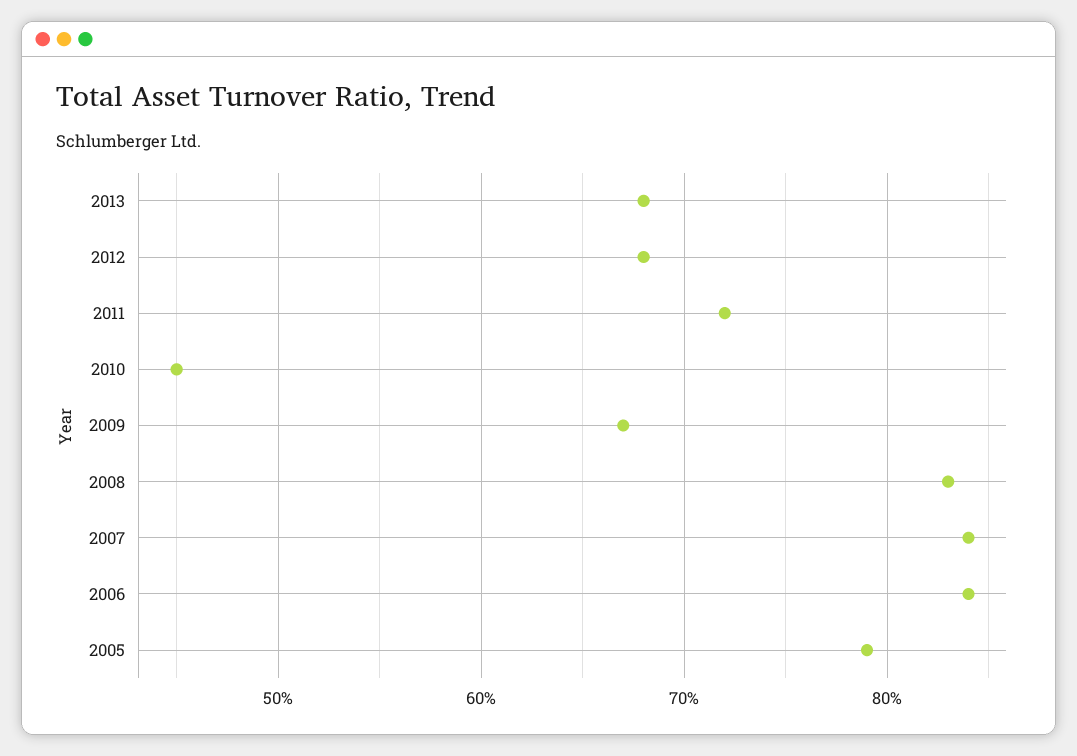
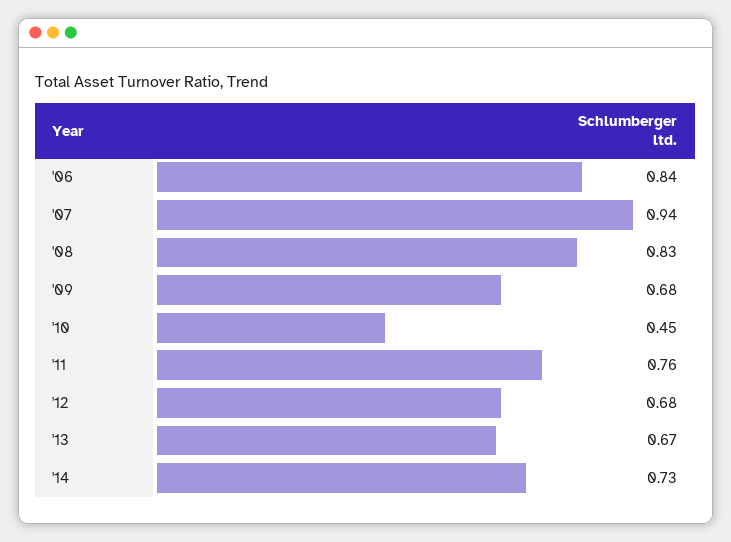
2013: 0.68 -> 0.67
2011: 0.72 -> 0.76
2009: 0.67 -> 0.68
2007: 0.84 -> 0.94
2005: 0.79 -> none
'14: none -> 0.73

